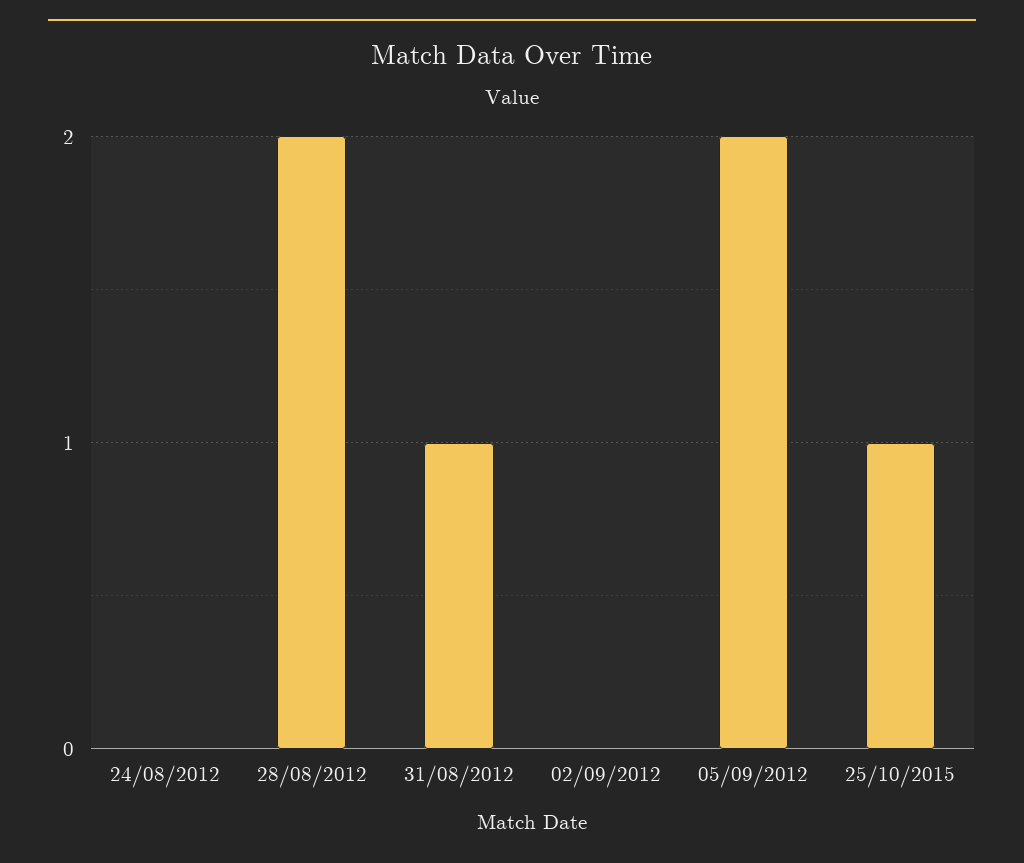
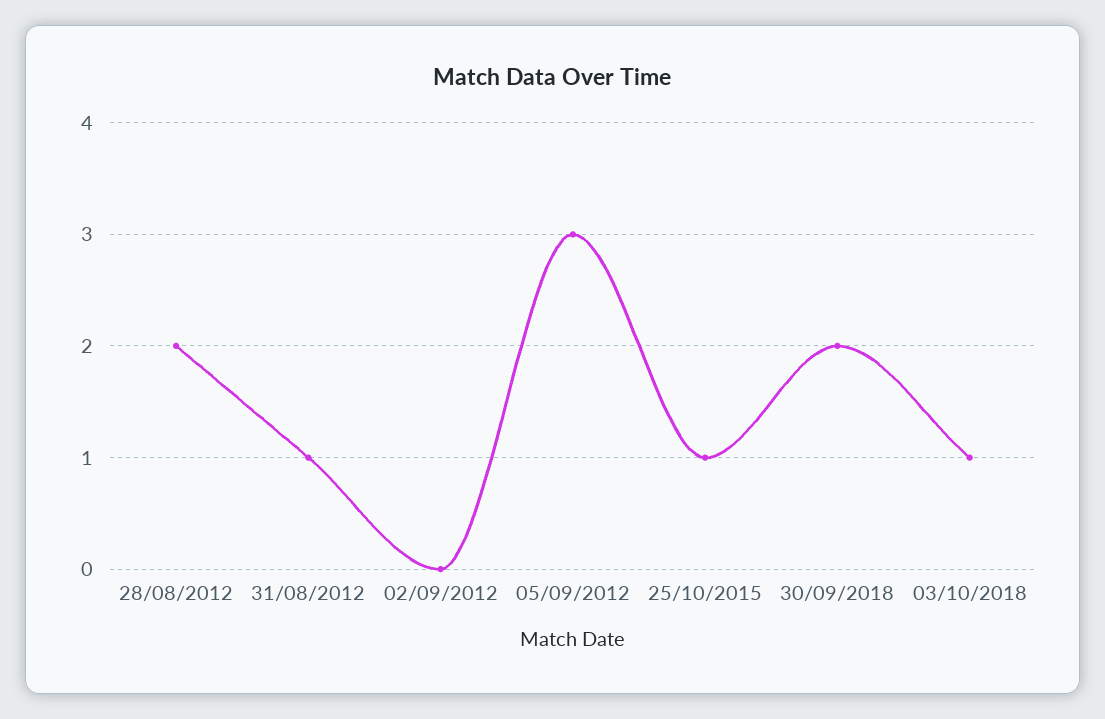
24/08/2012: 0 -> none
05/09/2012: 2 -> 3
30/09/2018: none -> 2
03/10/2018: none -> 1

